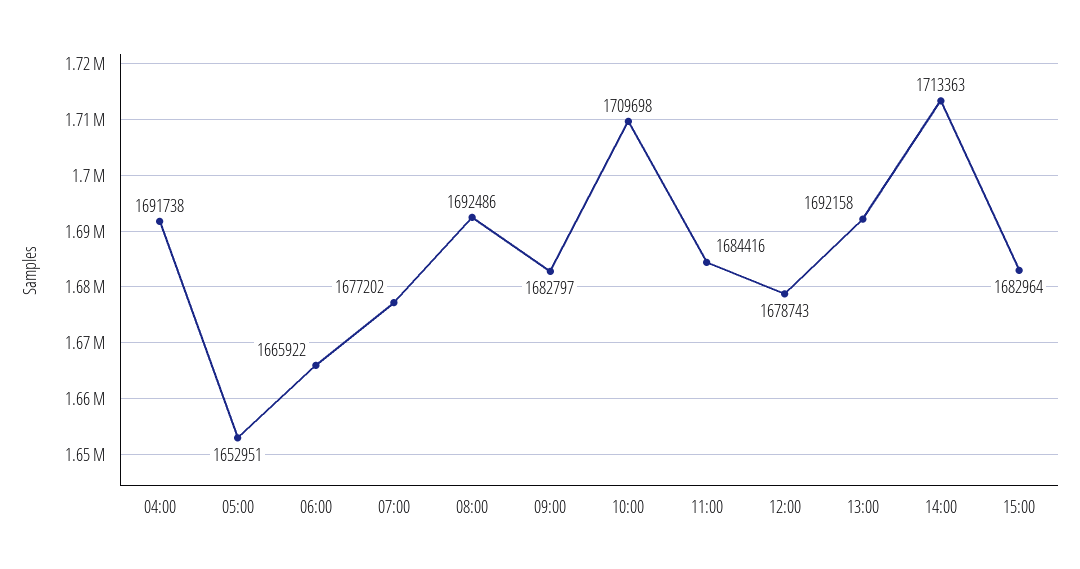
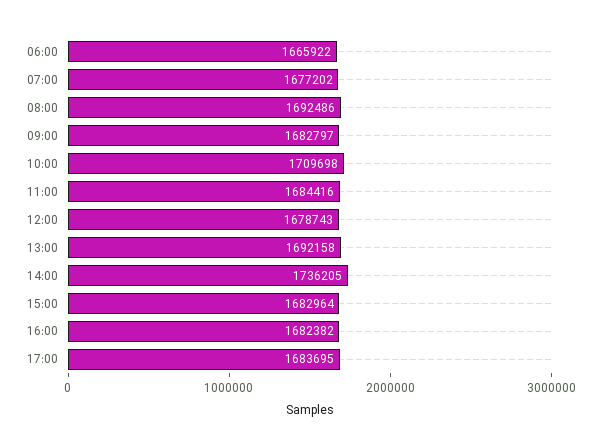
04:00: 1691738 -> none
05:00: 1652951 -> none
14:00: 1713363 -> 1736205
16:00: none -> 1682382
17:00: none -> 1683695

